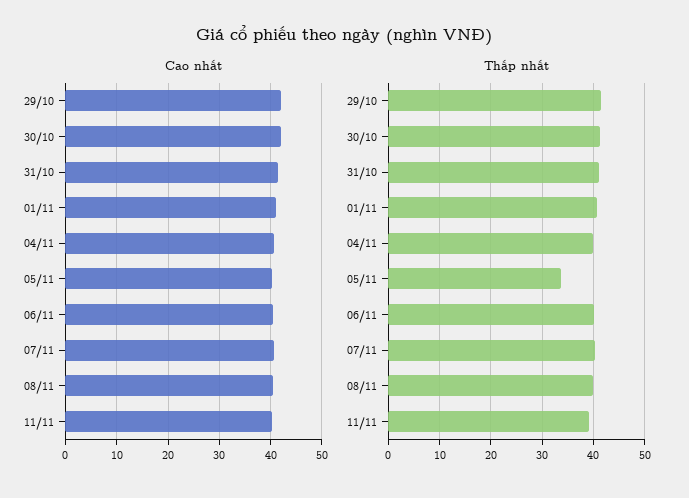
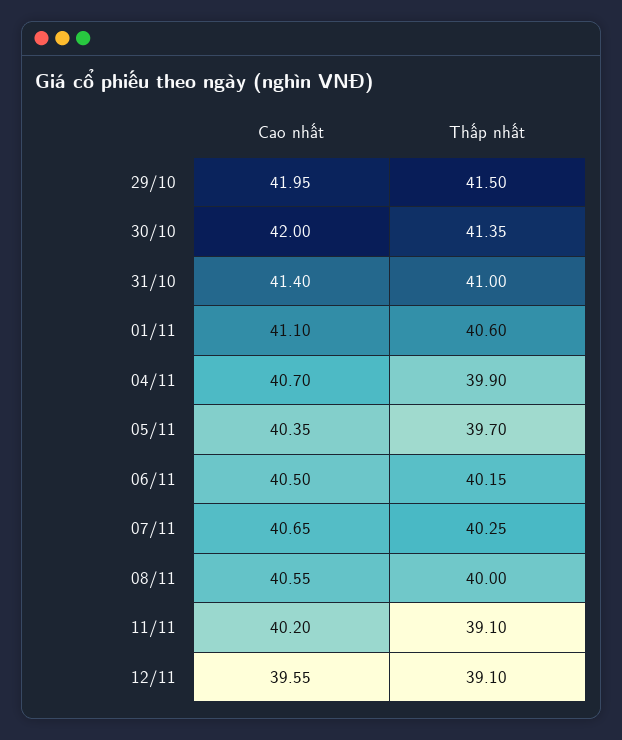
Thấp nhất, 05/11: 34 -> 39.7
Cao nhất, 12/11: none -> 39.55
Thấp nhất, 12/11: none -> 39.1

